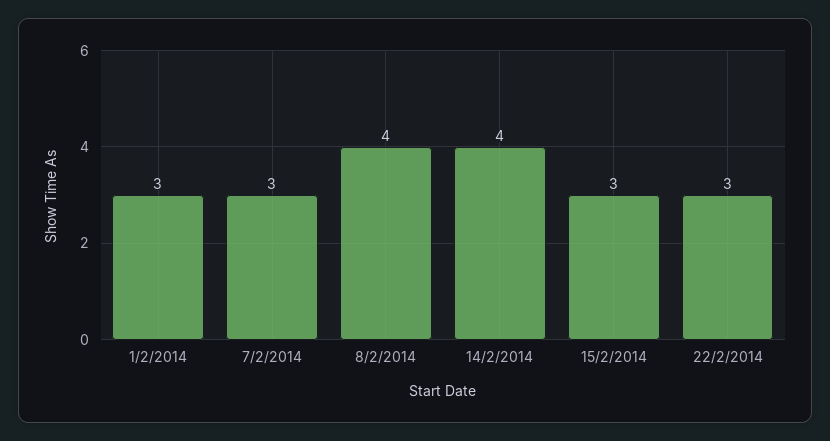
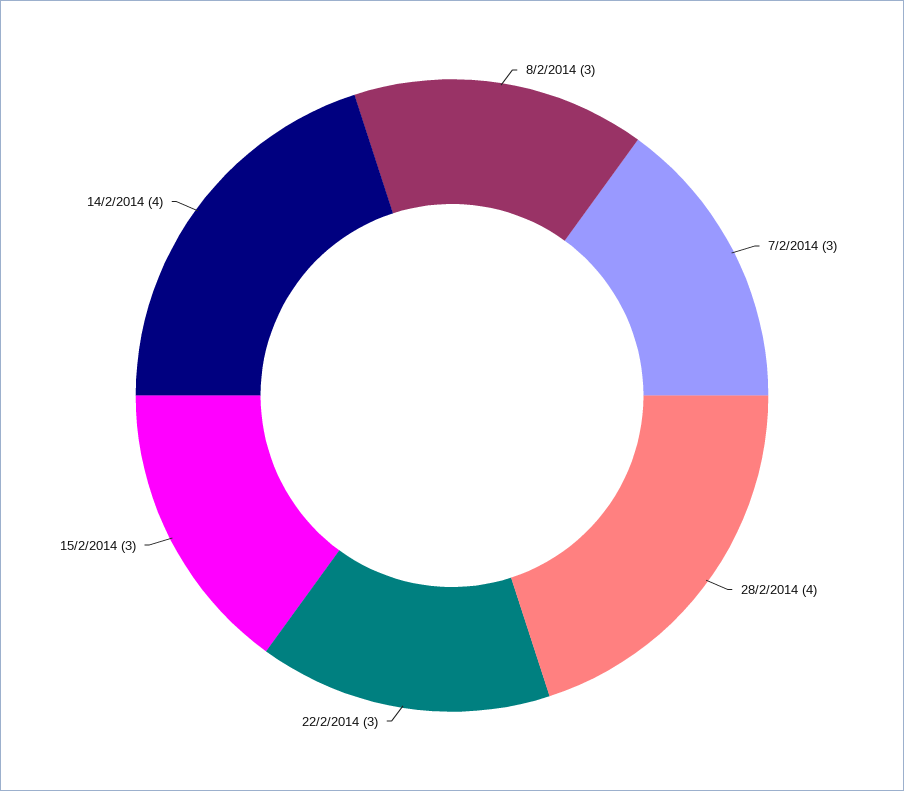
1/2/2014: 3 -> none
8/2/2014: 4 -> 3
28/2/2014: none -> 4

